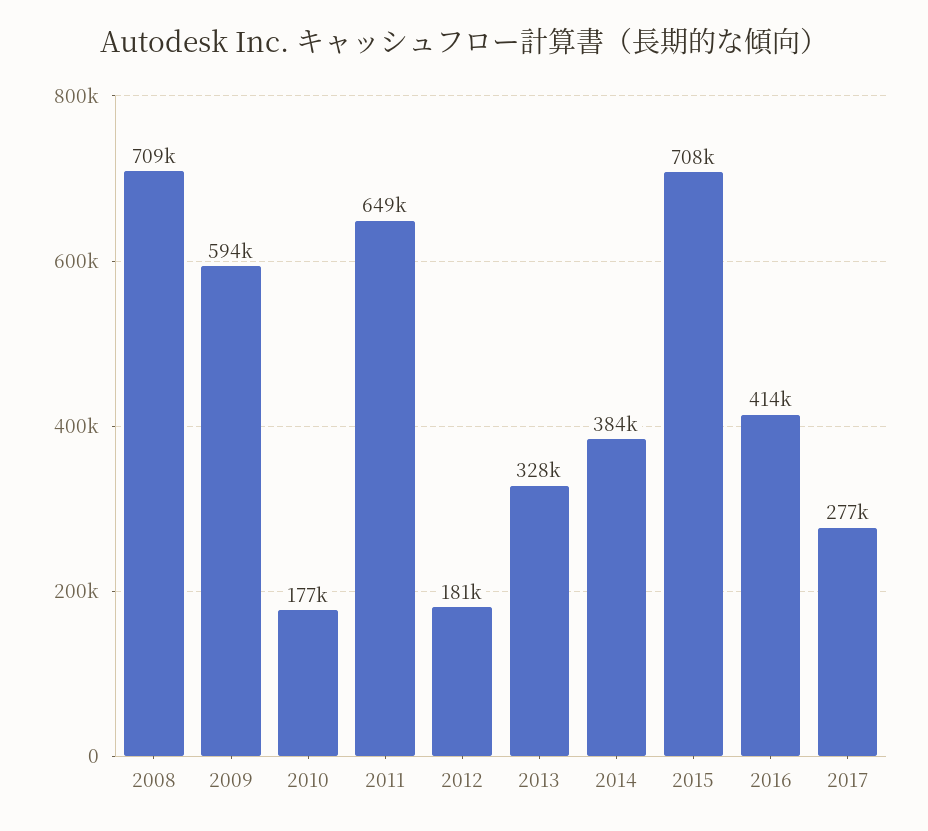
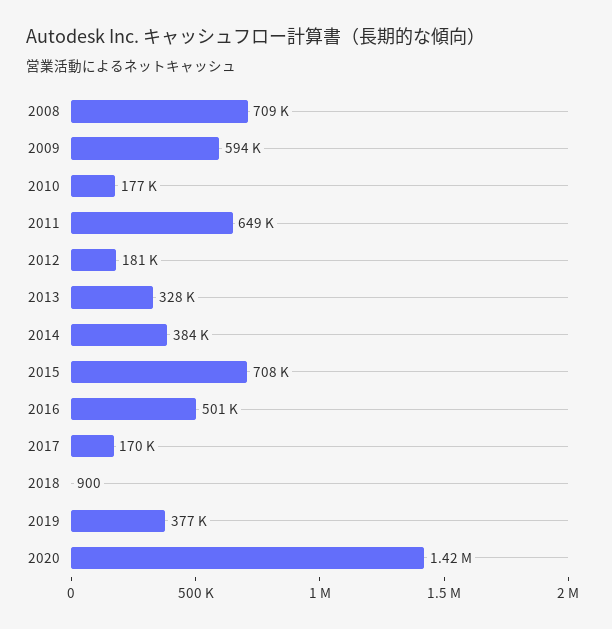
2016: 414000 -> 501000
2017: 277000 -> 170000
2018: none -> 900
2019: none -> 377000
2020: none -> 1420000

